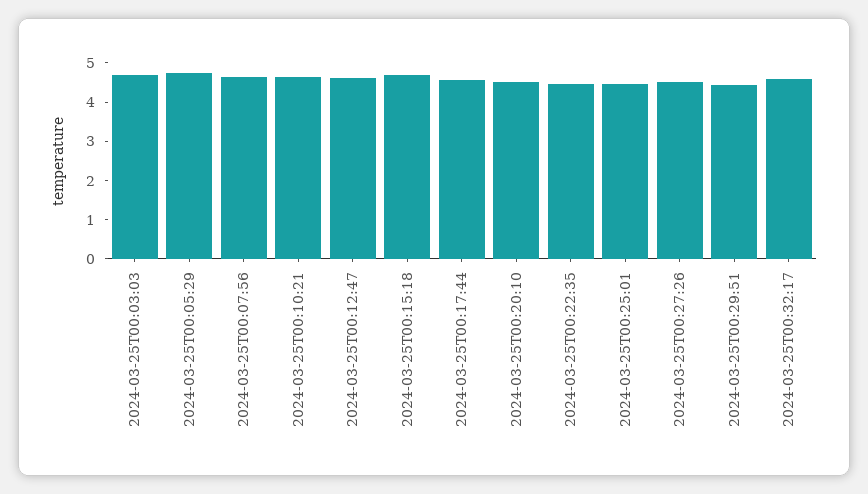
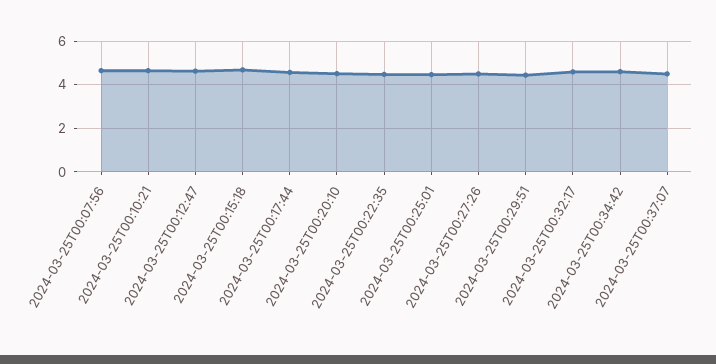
2024-03-25T00:03:03: 4.75 -> none
2024-03-25T00:05:29: 4.75 -> none
2024-03-25T00:34:42: none -> 4.5
2024-03-25T00:37:07: none -> 4.5

